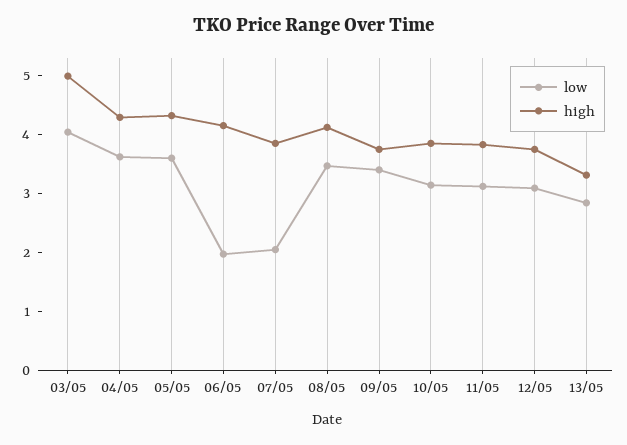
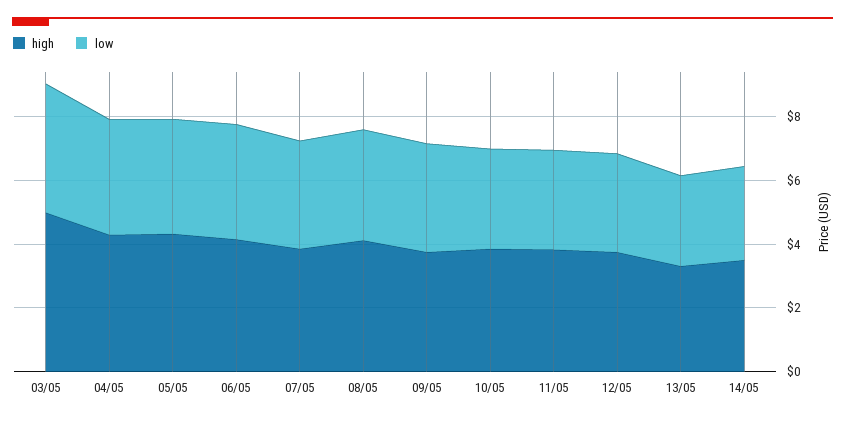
low, 06/05: 2 -> 3.5
low, 07/05: 2 -> 3.5
high, 14/05: none -> 3.5
low, 14/05: none -> 3

